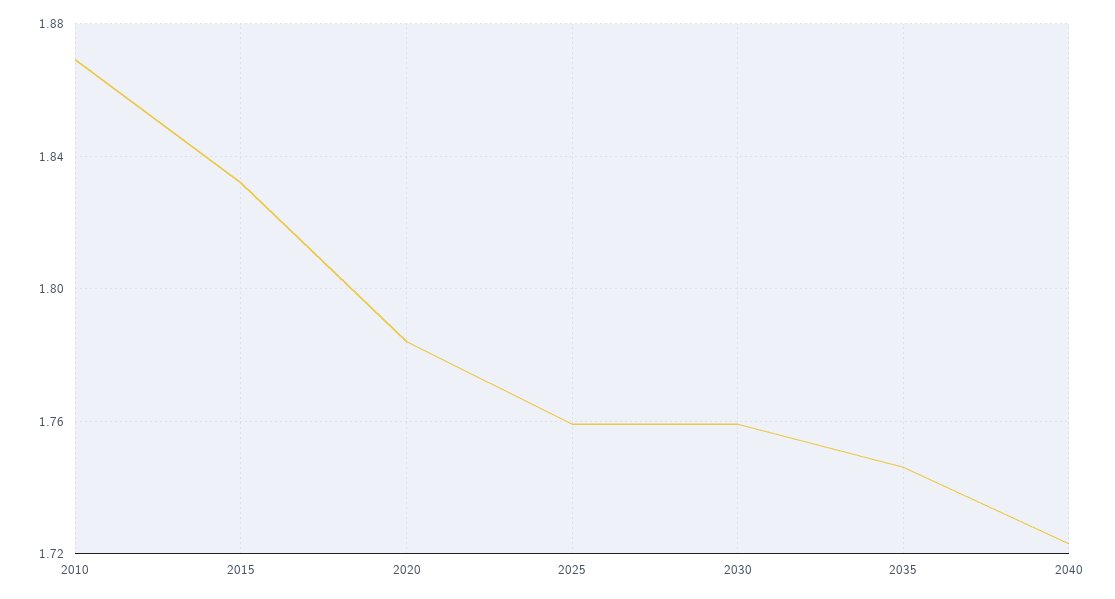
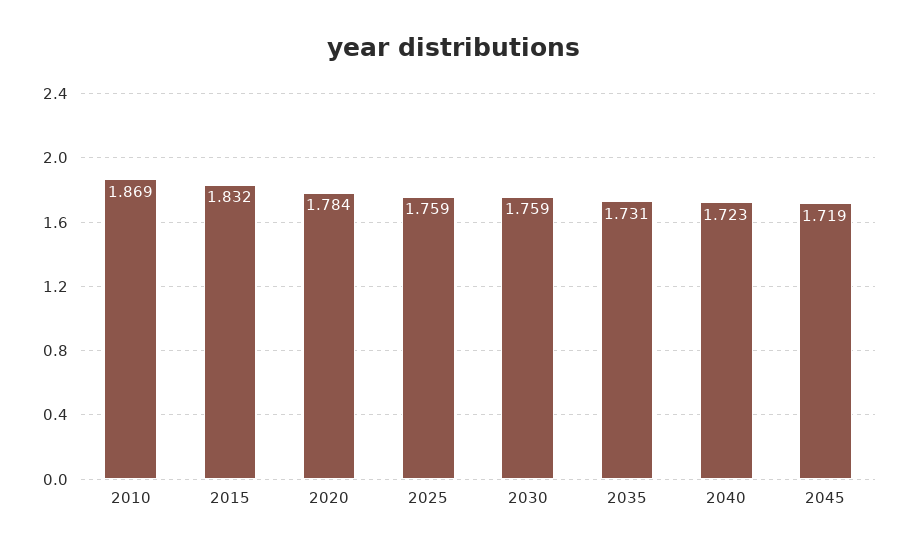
2035: 1.745 -> 1.731
2045: none -> 1.719

